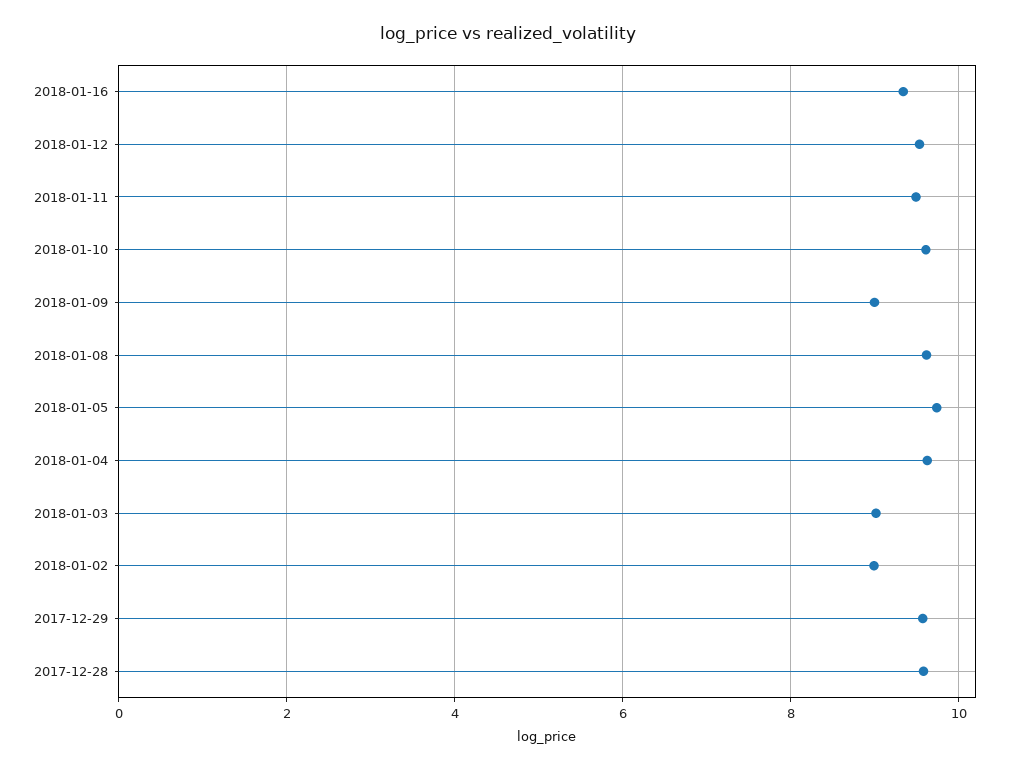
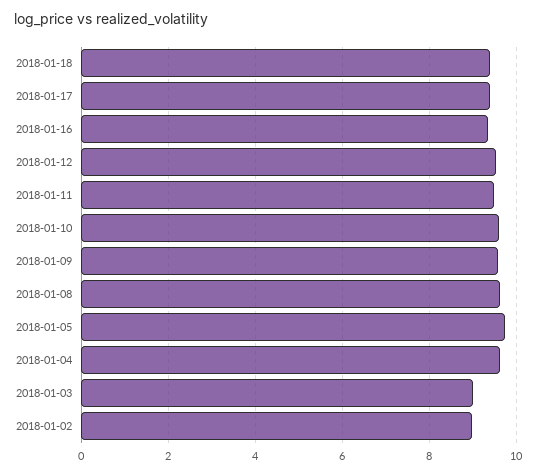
2018-01-09: 9 -> 9.6
2017-12-29: 9.6 -> none
2017-12-28: 9.6 -> none
2018-01-18: none -> 9.4
2018-01-17: none -> 9.4

